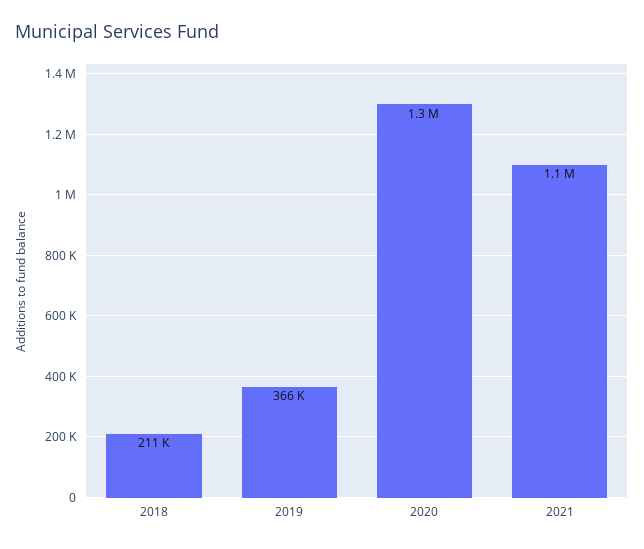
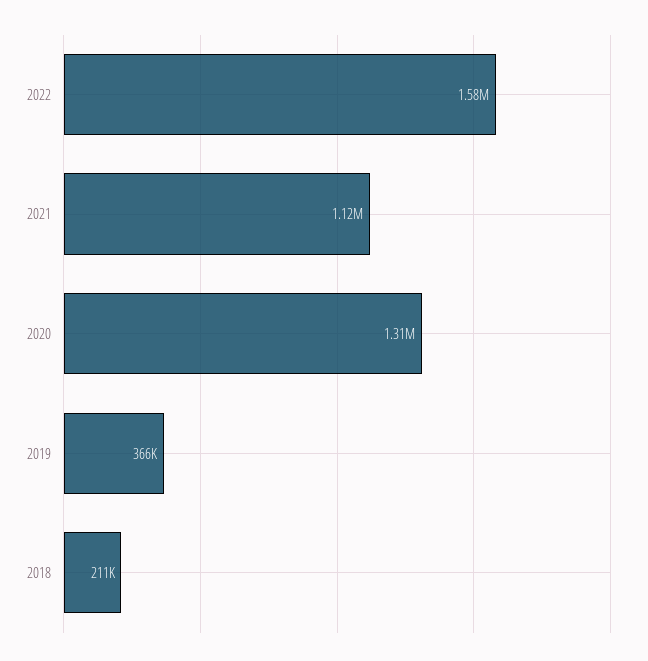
2022: none -> 1580000

